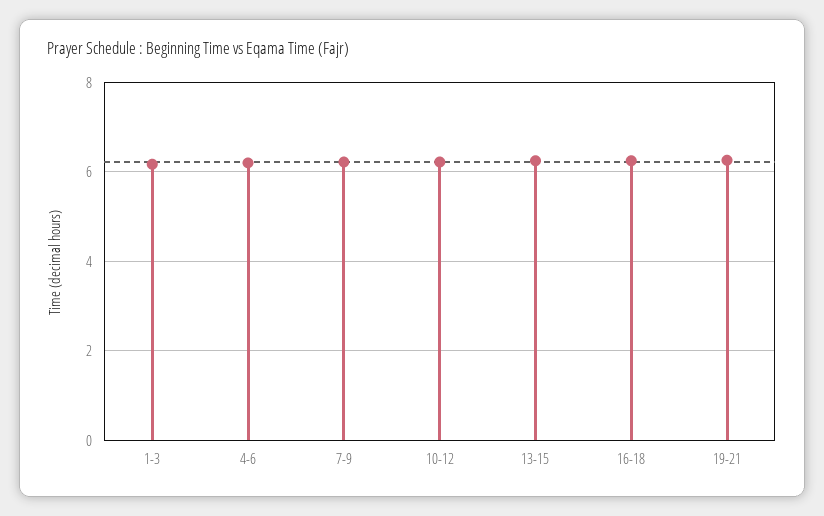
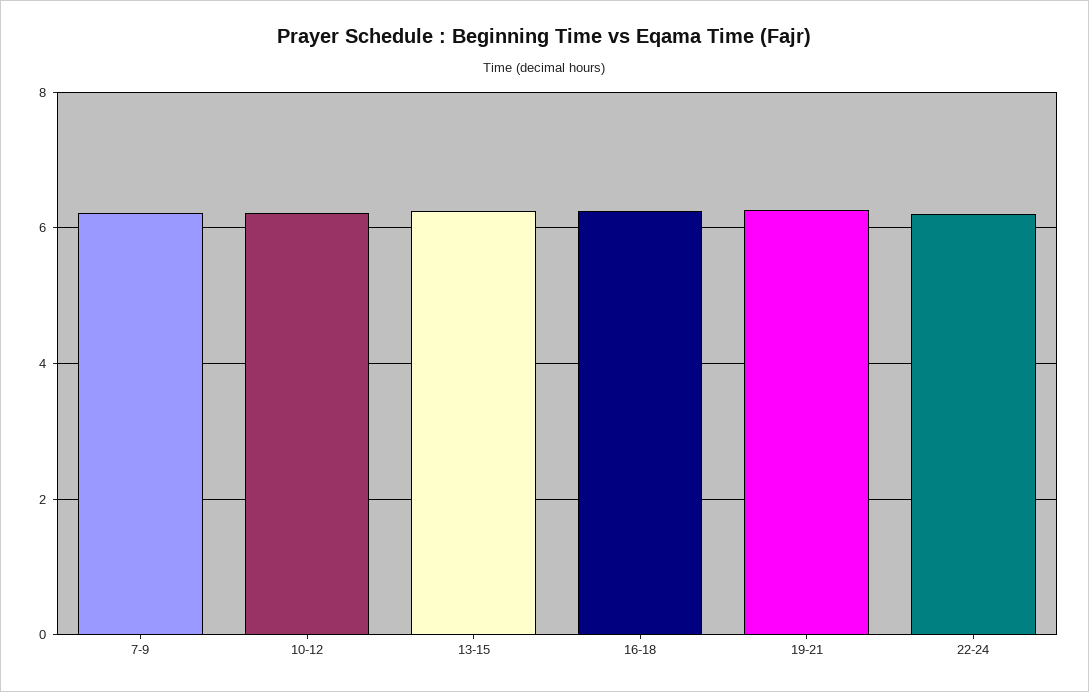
1-3: 6.2 -> none
4-6: 6.2 -> none
22-24: none -> 6.2

